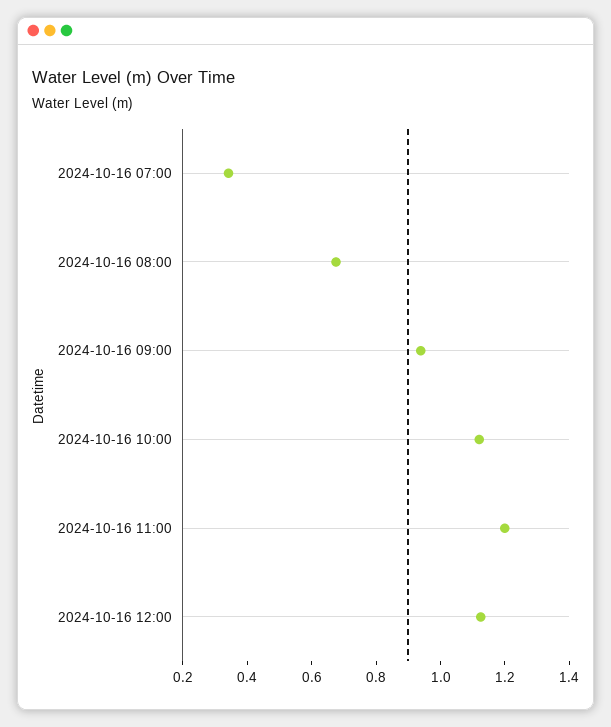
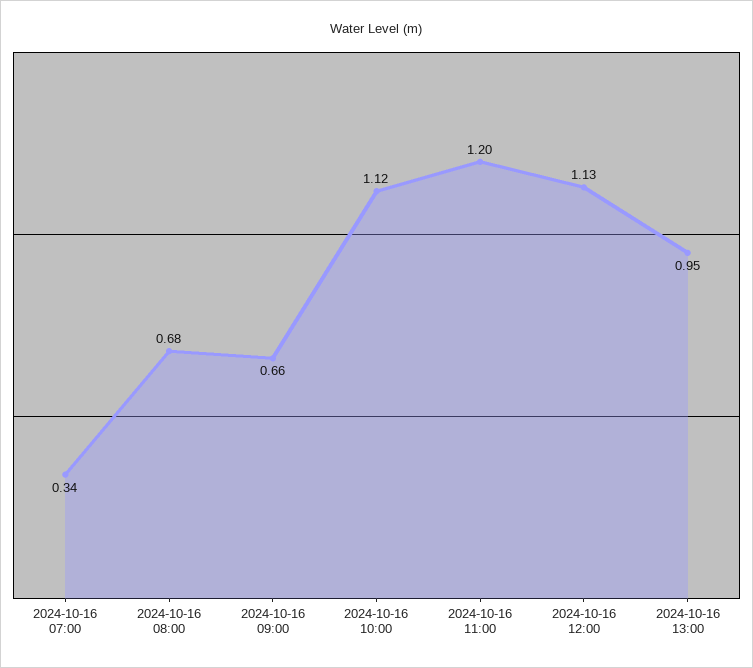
2024-10-16 09:00: 0.95 -> 0.66
2024-10-16 13:00: none -> 0.95

